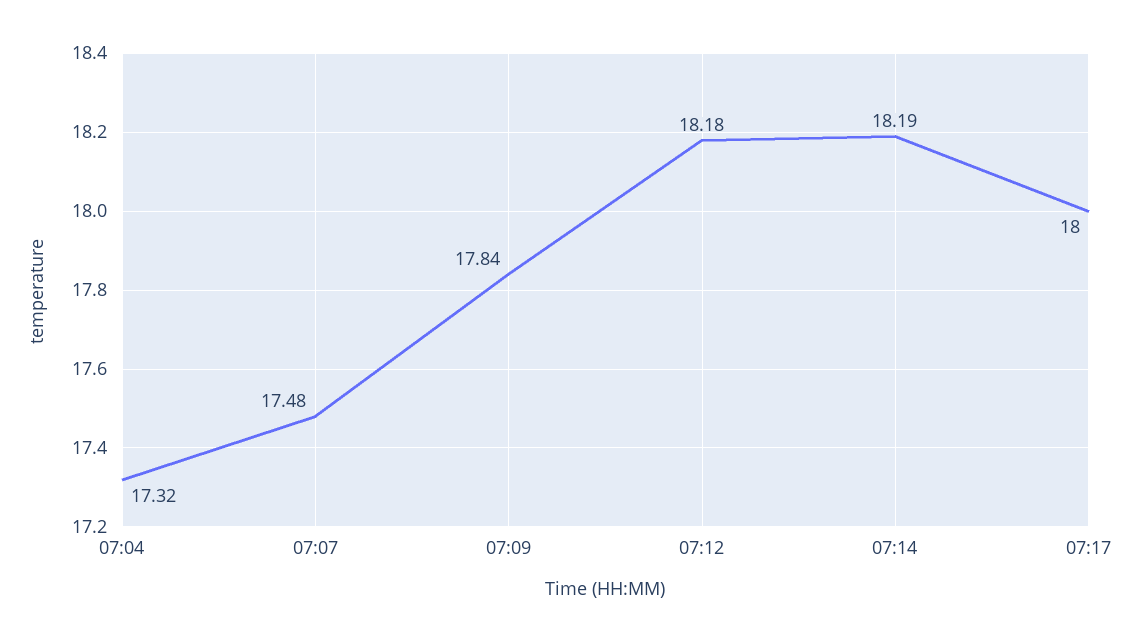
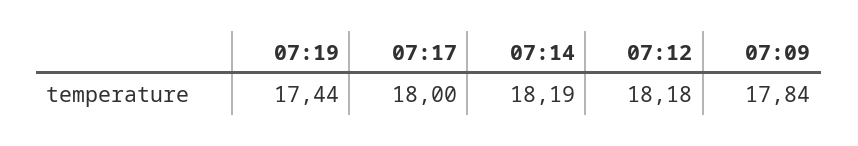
07:04: 17.32 -> none
07:07: 17.48 -> none
07:19: none -> 17.44

